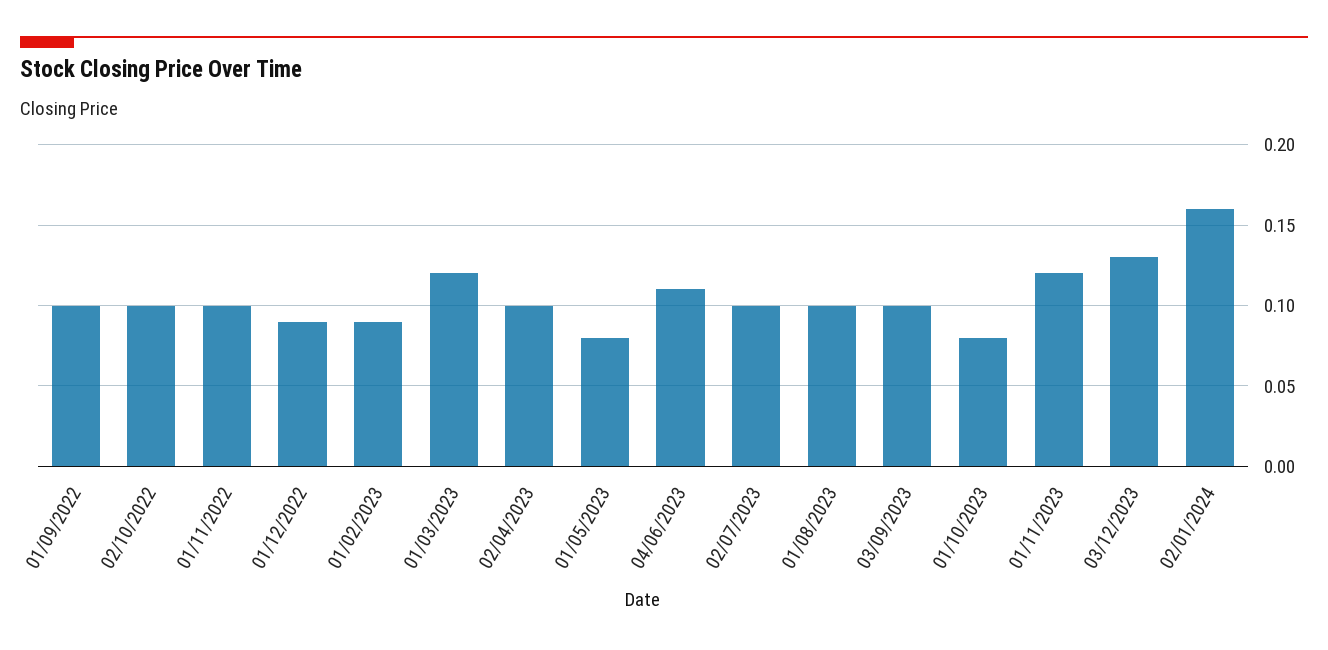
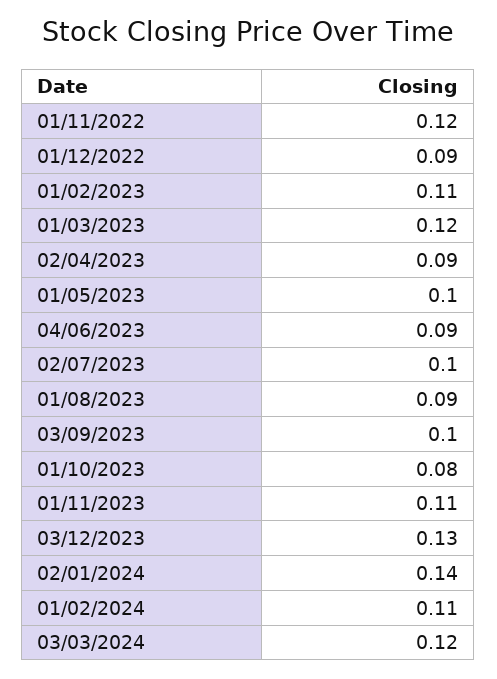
01/09/2022: 0.1 -> none
02/10/2022: 0.1 -> none
01/11/2022: 0.1 -> 0.12
01/02/2023: 0.09 -> 0.11
02/04/2023: 0.1 -> 0.09
01/05/2023: 0.08 -> 0.1
04/06/2023: 0.11 -> 0.09
01/08/2023: 0.1 -> 0.09
01/11/2023: 0.12 -> 0.11
02/01/2024: 0.16 -> 0.14
01/02/2024: none -> 0.11
03/03/2024: none -> 0.12

